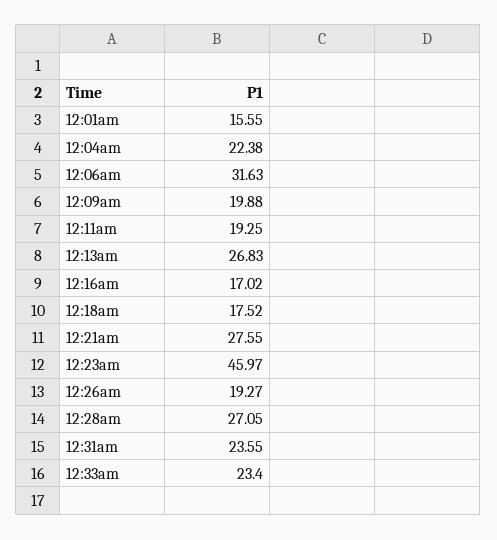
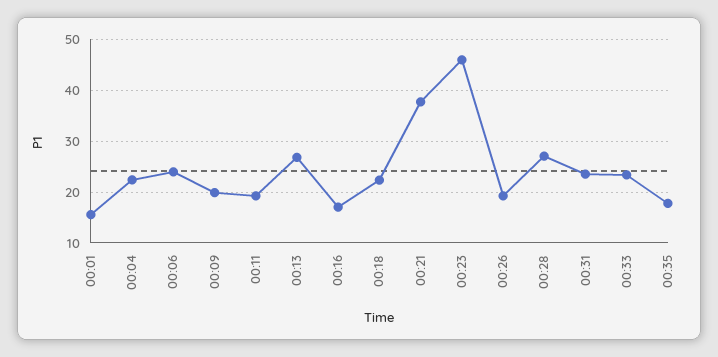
12:06am: 31.63 -> 24
12:18am: 17.52 -> 22
12:21am: 27.55 -> 38
00:35: none -> 18

